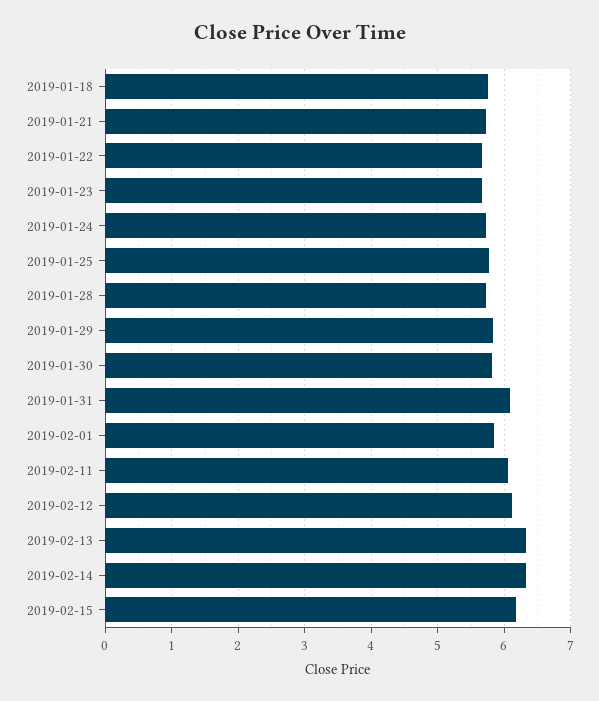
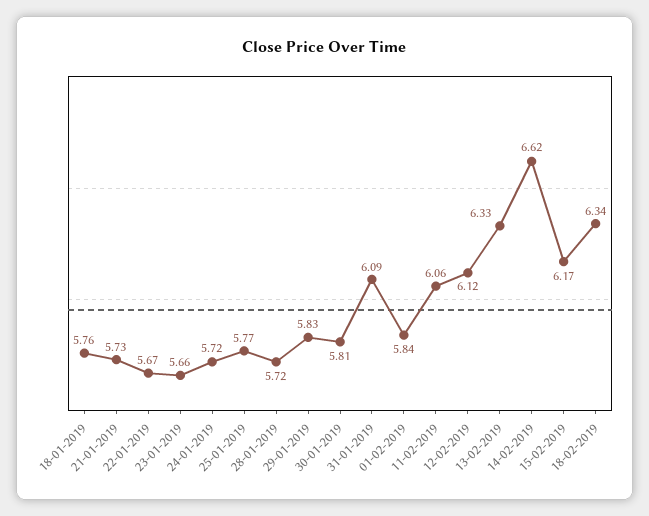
2019-02-14: 6.3 -> 6.62
18-02-2019: none -> 6.34

